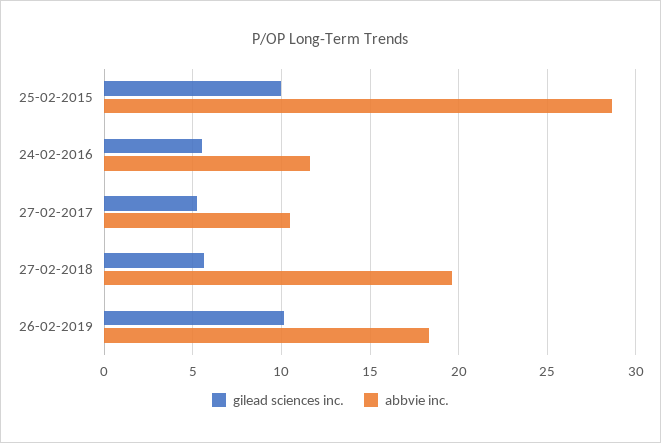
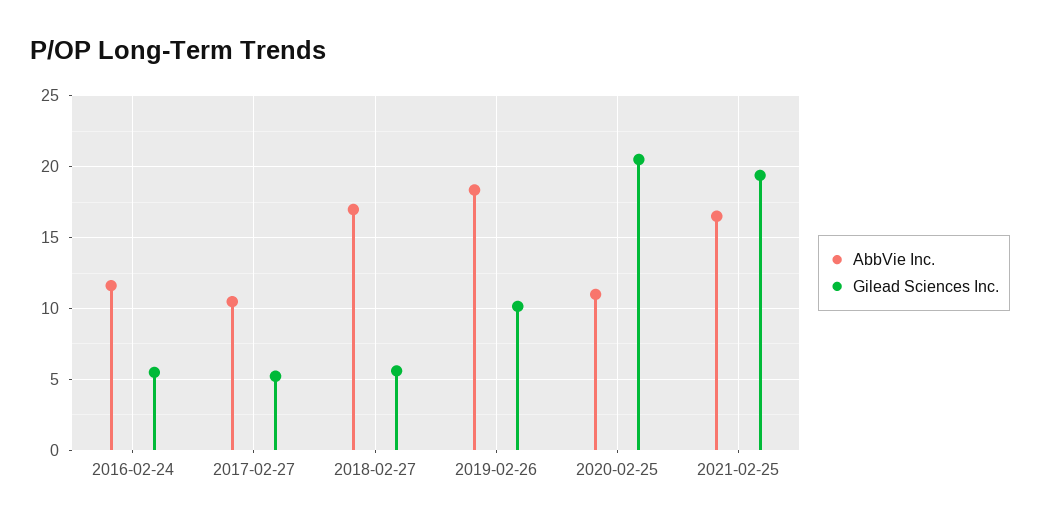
gilead sciences inc., 25-02-2015: 10 -> none
abbvie inc., 25-02-2015: 28.5 -> none
abbvie inc., 27-02-2018: 19.5 -> 17
abbvie inc., 2020-02-25: none -> 11
gilead sciences inc., 2020-02-25: none -> 20.5
abbvie inc., 2021-02-25: none -> 16.5
gilead sciences inc., 2021-02-25: none -> 19.5

